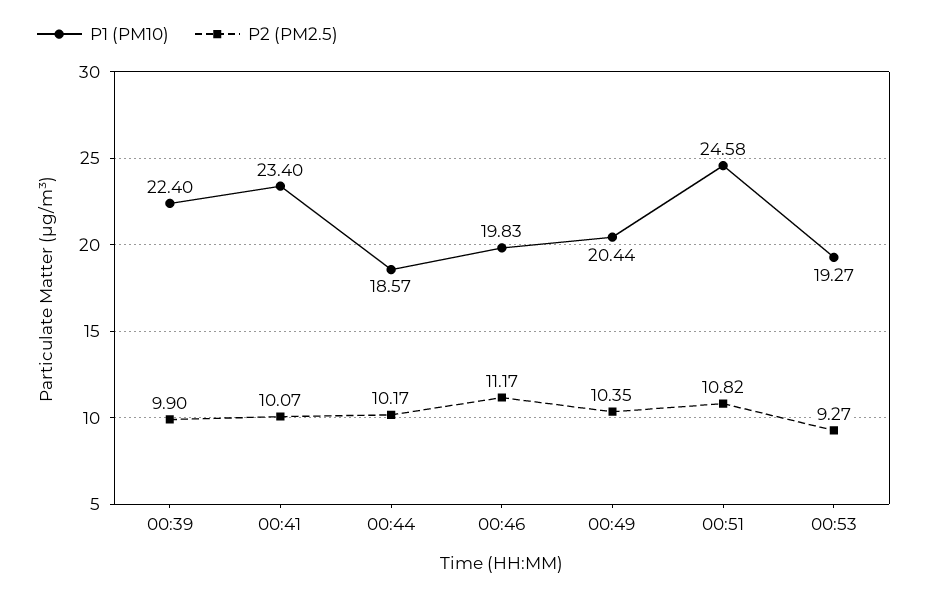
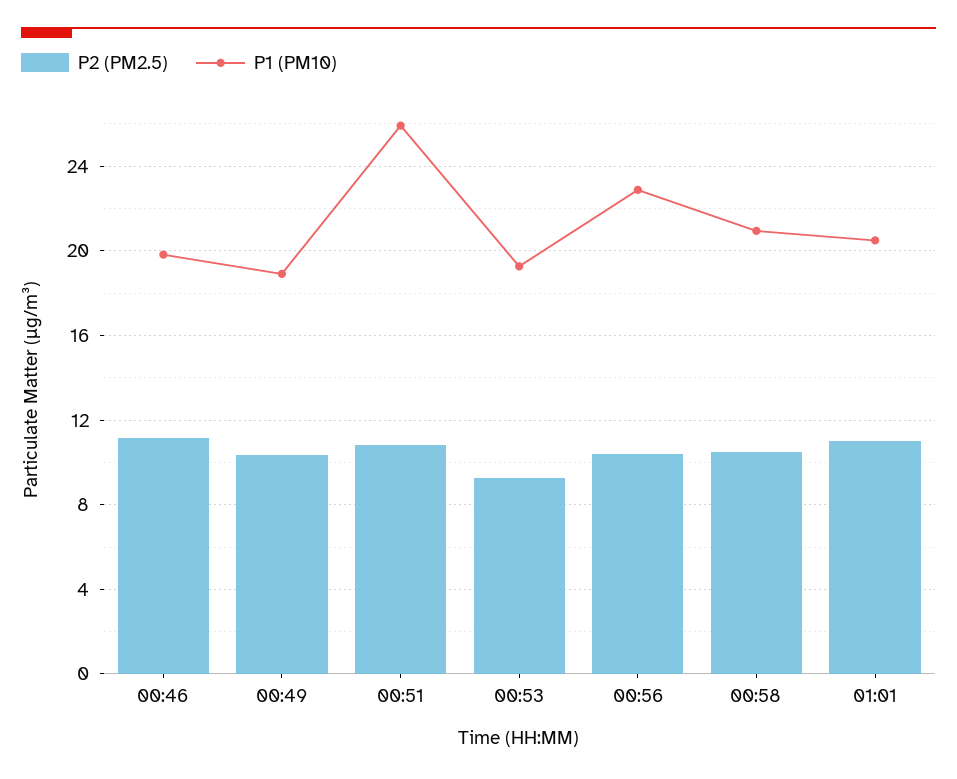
P1 (PM10), 00:39: 22.4 -> none
P2 (PM2.5), 00:39: 9.9 -> none
P1 (PM10), 00:41: 23.4 -> none
P2 (PM2.5), 00:41: 10.07 -> none
P1 (PM10), 00:44: 18.57 -> none
P2 (PM2.5), 00:44: 10.17 -> none
P1 (PM10), 00:49: 20.44 -> 19
P1 (PM10), 00:51: 24.58 -> 26
P2 (PM2.5), 00:56: none -> 10.5
P1 (PM10), 00:56: none -> 23
P2 (PM2.5), 00:58: none -> 10.5
P1 (PM10), 00:58: none -> 21
P2 (PM2.5), 01:01: none -> 11
P1 (PM10), 01:01: none -> 20.5

